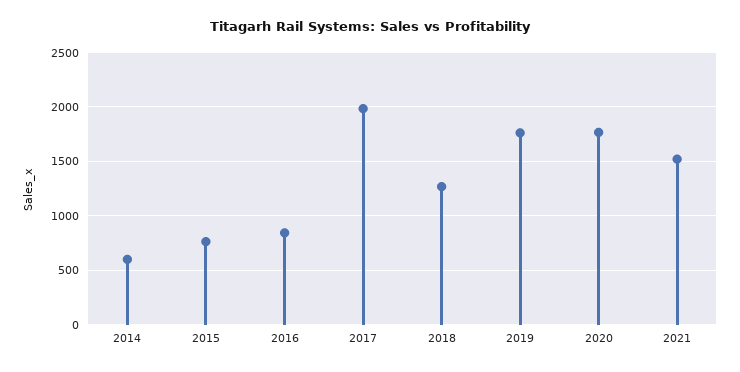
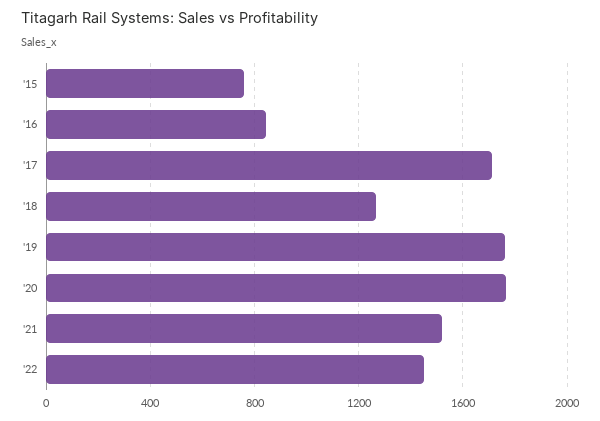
2014: 600 -> none
2017: 2000 -> 1700
'22: none -> 1450

